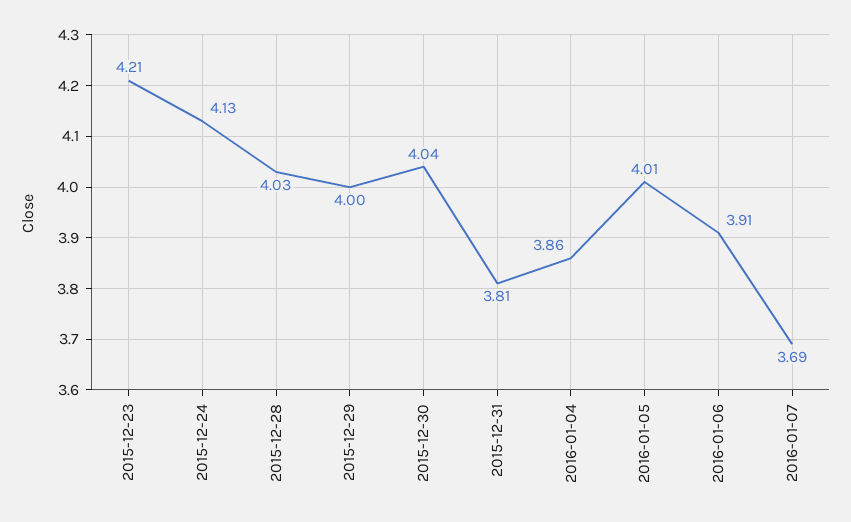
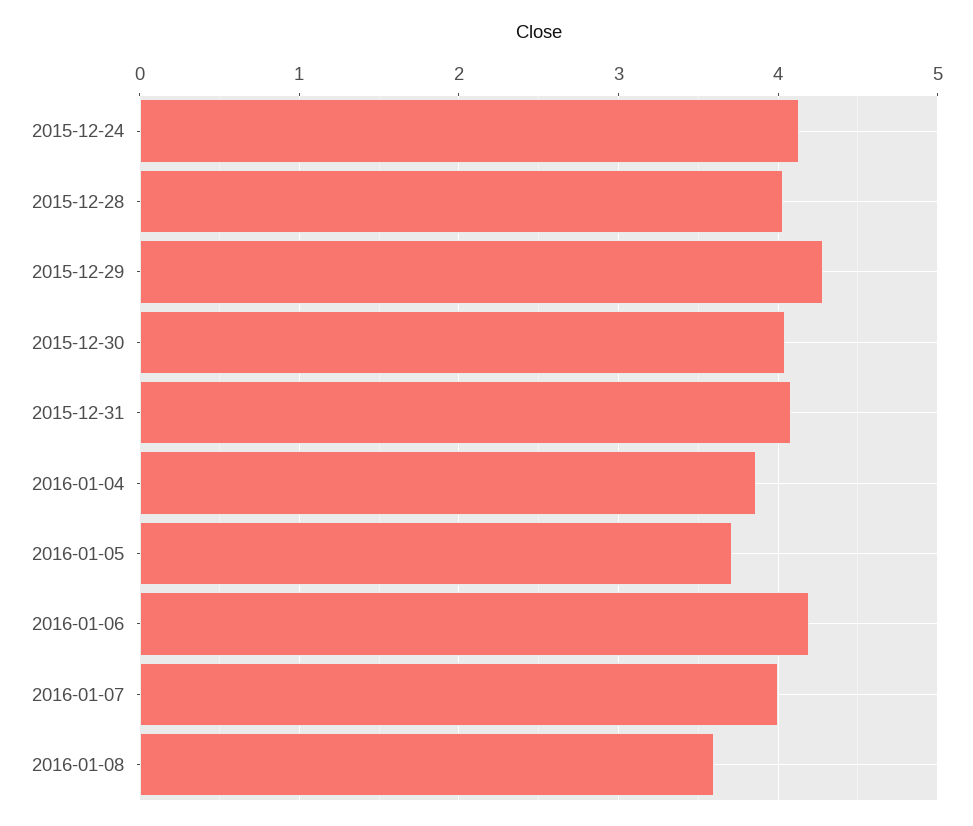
2015-12-23: 4.21 -> none
2015-12-29: 4 -> 4.3
2015-12-31: 3.81 -> 4.1
2016-01-05: 4.01 -> 3.7
2016-01-06: 3.91 -> 4.2
2016-01-07: 3.69 -> 4
2016-01-08: none -> 3.6

